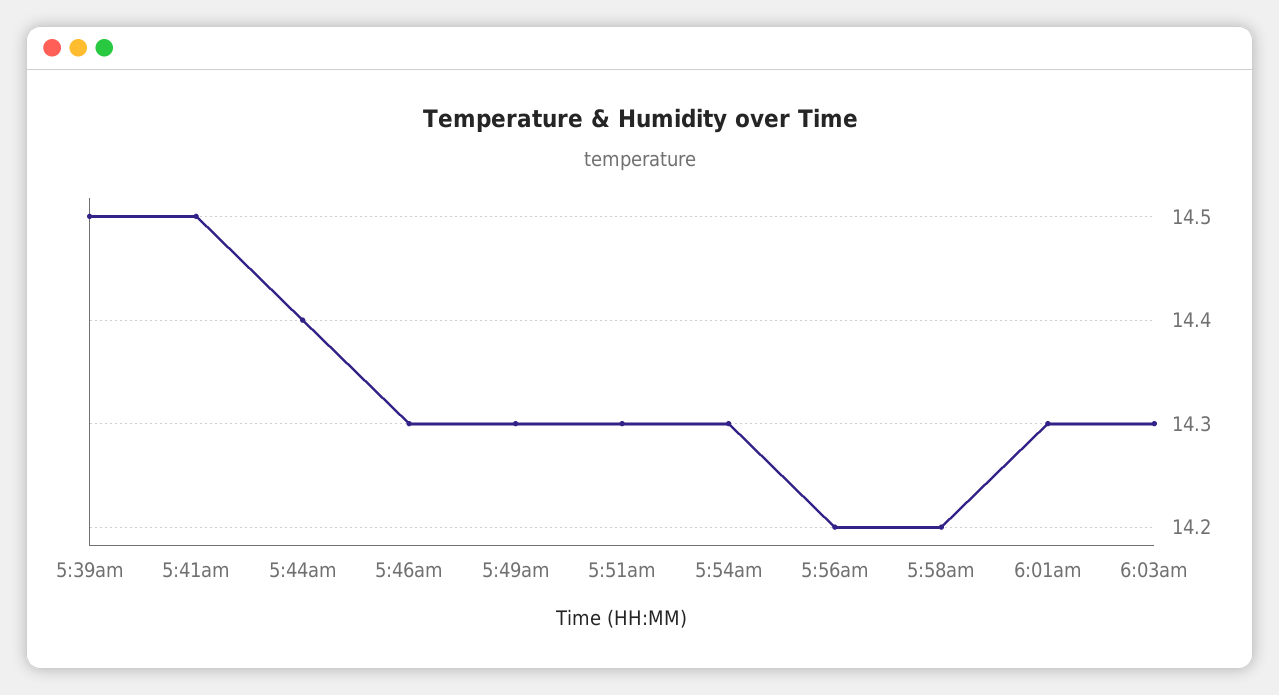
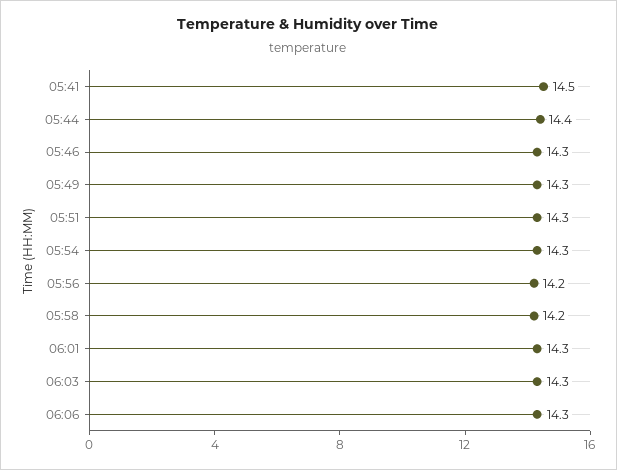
5:39am: 14.5 -> none
06:06: none -> 14.3

